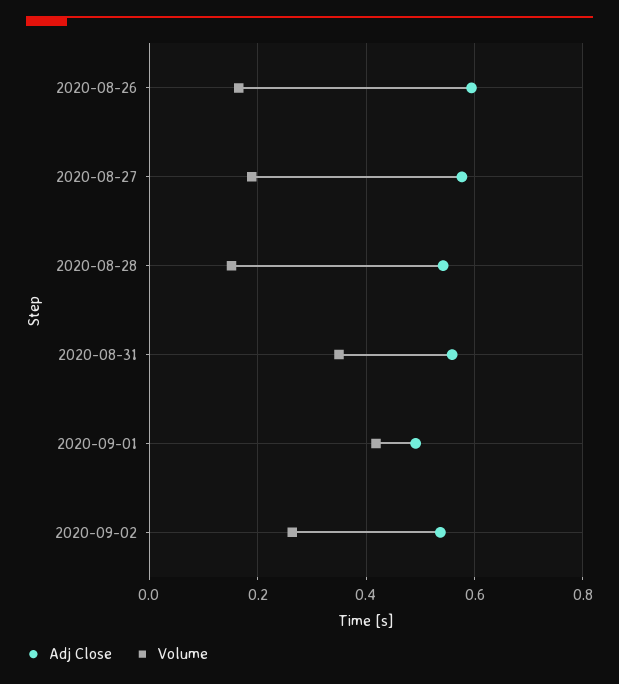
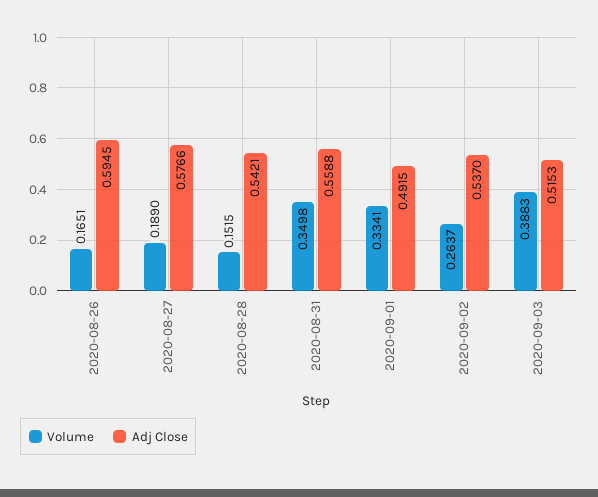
Volume, 2020-09-01: 0.42 -> 0.3341
Volume, 2020-09-03: none -> 0.3883
Adj Close, 2020-09-03: none -> 0.5153

